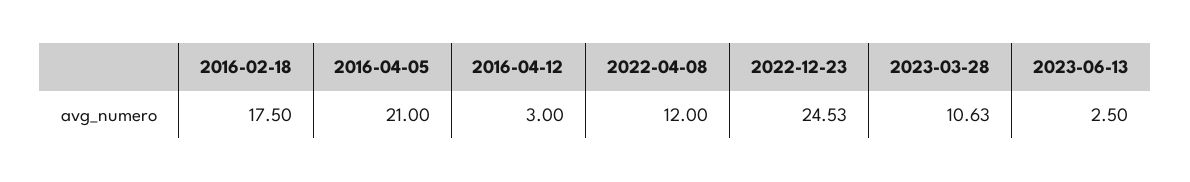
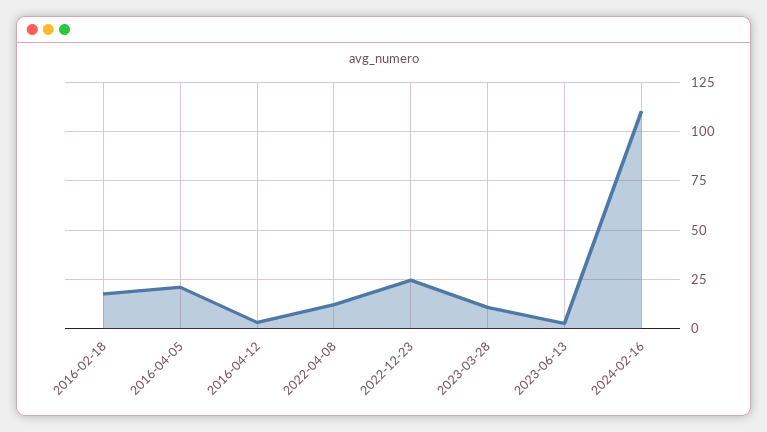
2024-02-16: none -> 110

